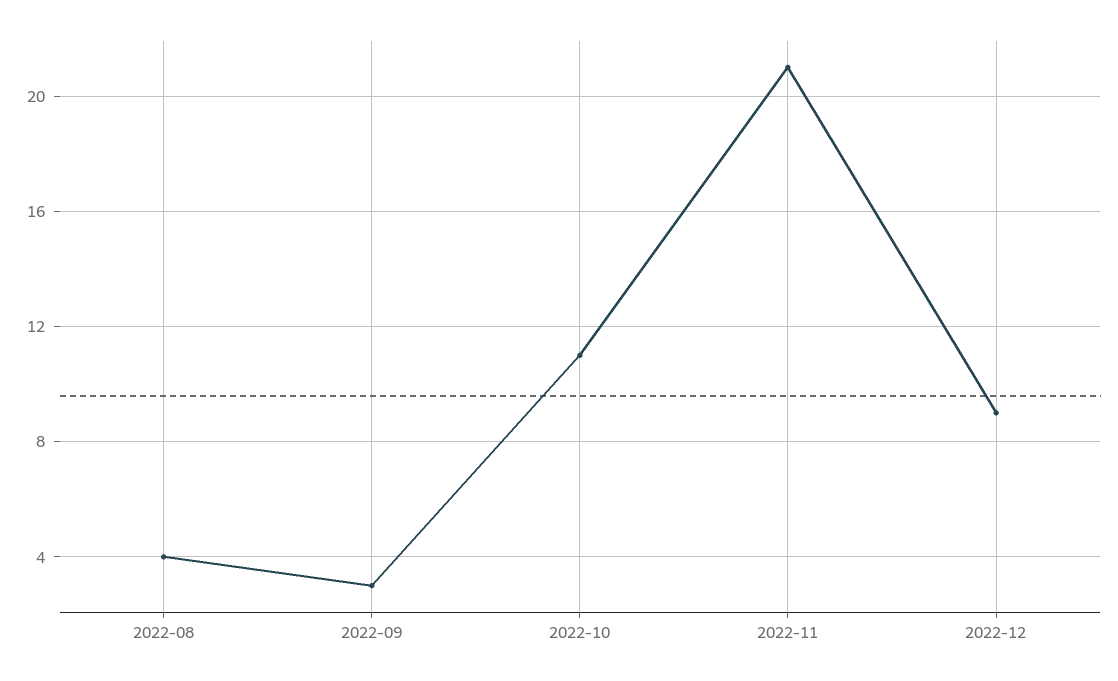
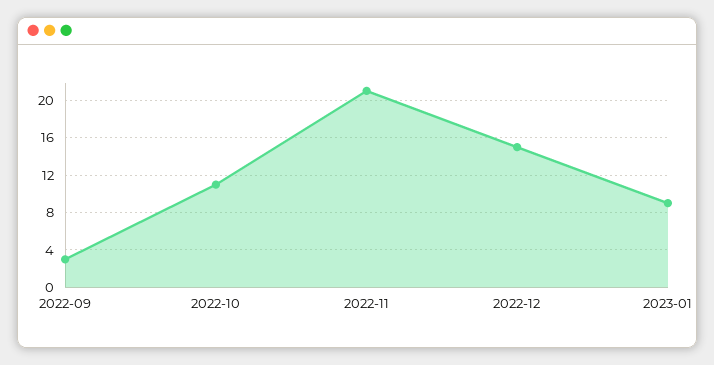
2022-08: 4 -> none
2022-12: 9 -> 15
2023-01: none -> 9

